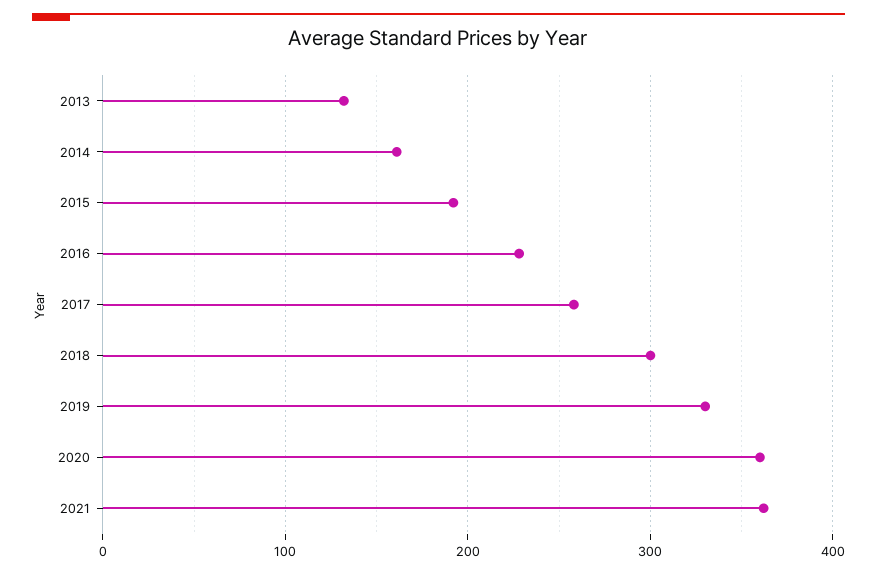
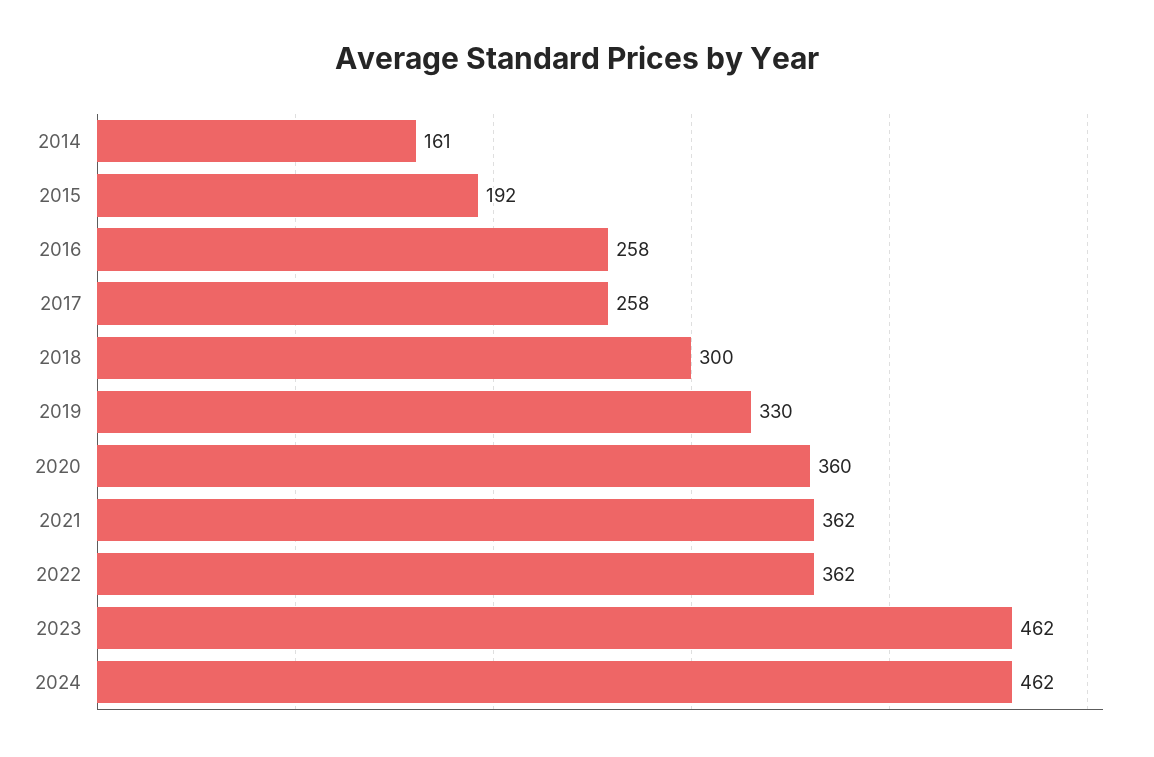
2013: 130 -> none
2016: 230 -> 258
2022: none -> 362
2023: none -> 462
2024: none -> 462

